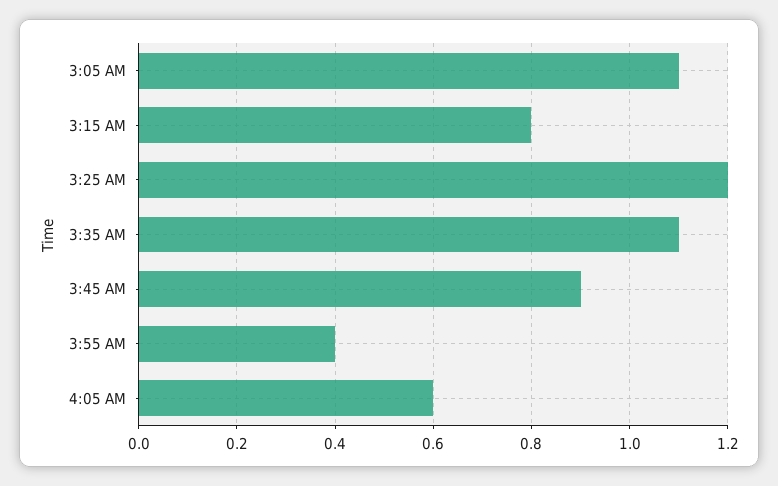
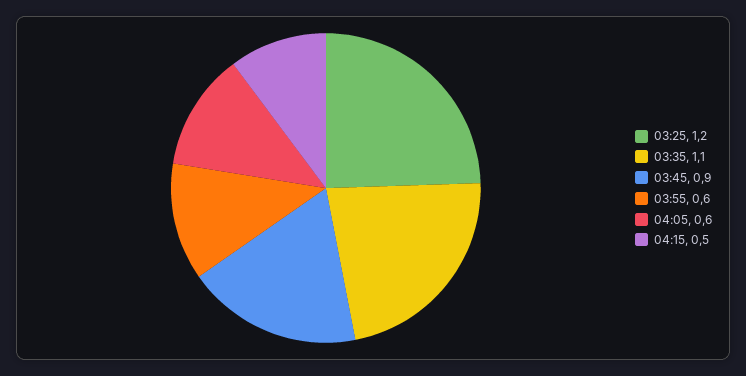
3:05 AM: 1.1 -> none
3:15 AM: 0.8 -> none
3:55 AM: 0.4 -> 0.6
04:15: none -> 0.5

